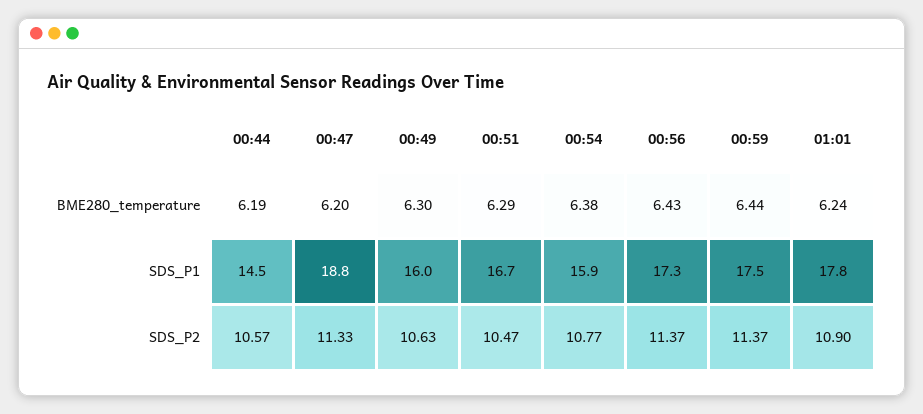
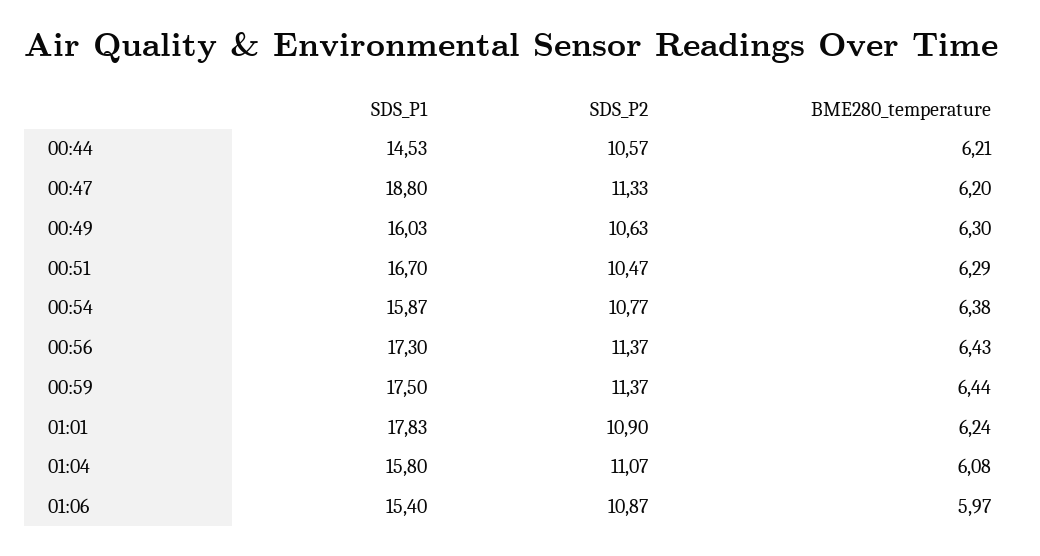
00:44, BME280_temperature: 6.19 -> 6.21
01:04, SDS_P1: none -> 15.8
01:04, SDS_P2: none -> 11.07
01:04, BME280_temperature: none -> 6.08
01:06, SDS_P1: none -> 15.4
01:06, SDS_P2: none -> 10.87
01:06, BME280_temperature: none -> 5.97

